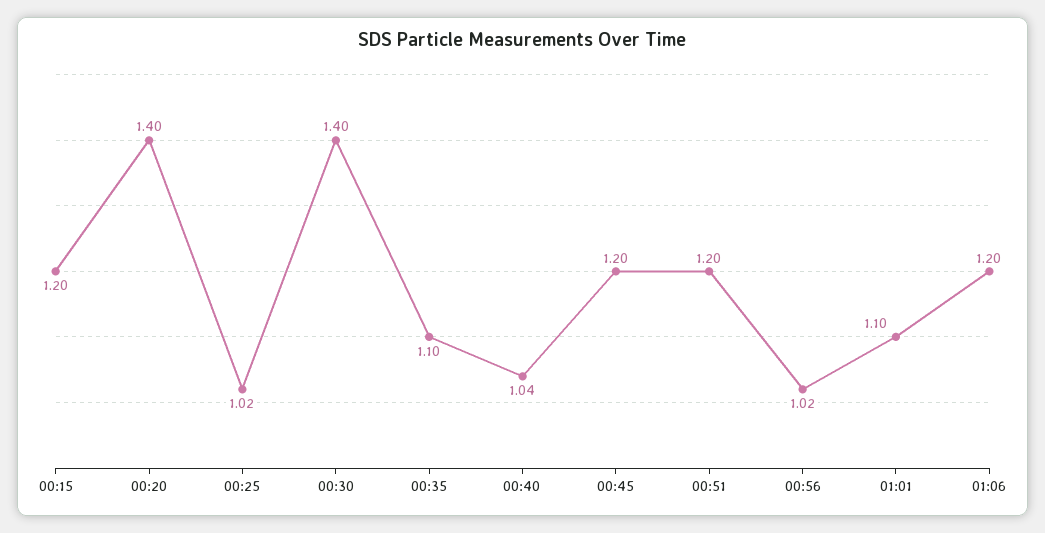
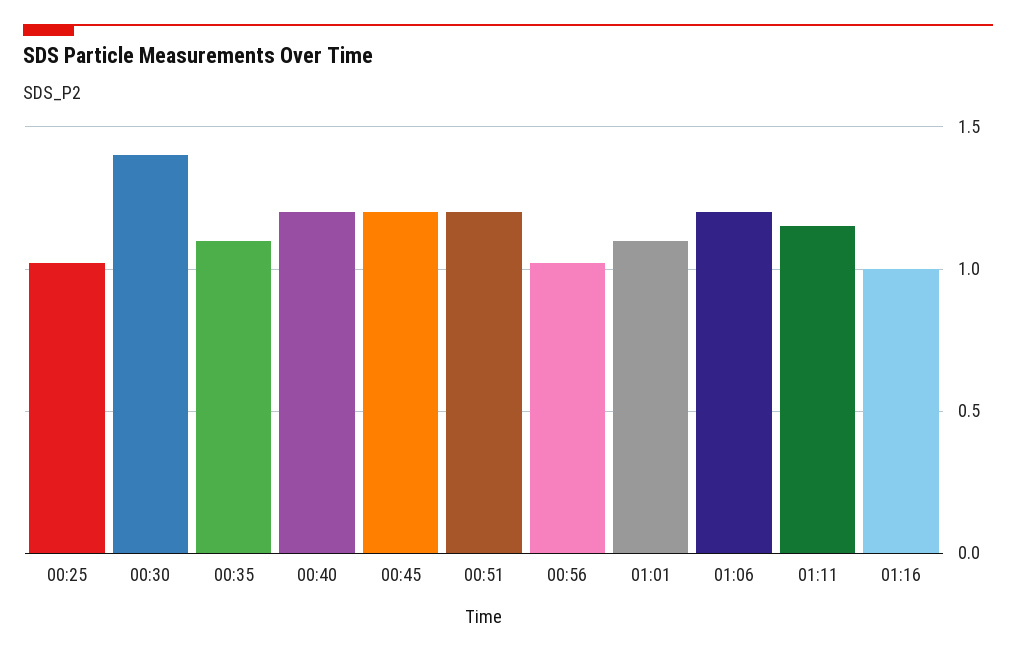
00:15: 1.2 -> none
00:20: 1.4 -> none
00:40: 1.04 -> 1.2
01:11: none -> 1.15
01:16: none -> 1

